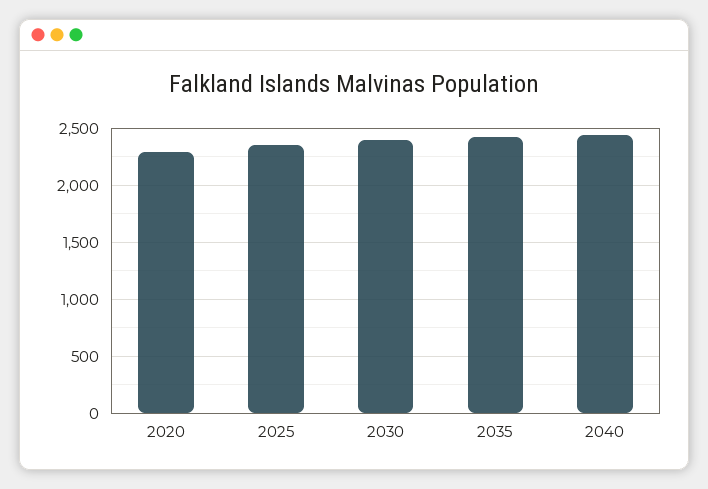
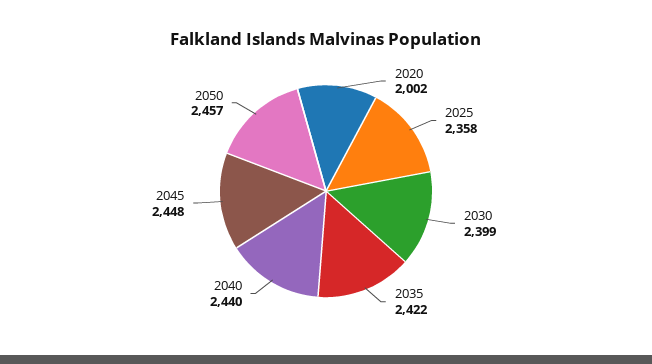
2020: 2300 -> 2002
2045: none -> 2448
2050: none -> 2457

